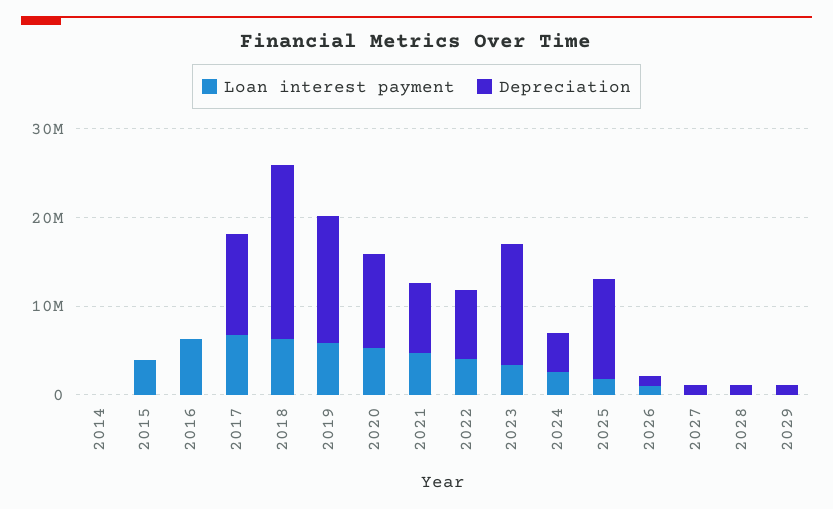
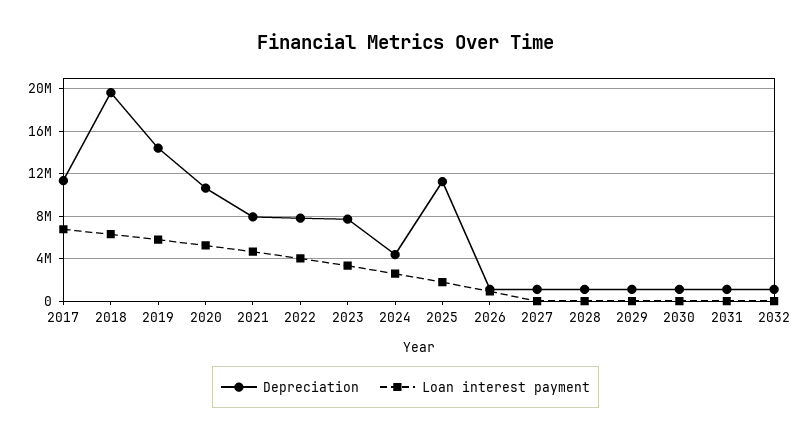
Loan interest payment, 2014: 0 -> none
Depreciation, 2014: 0 -> none
Loan interest payment, 2015: 4000000 -> none
Depreciation, 2015: 0 -> none
Loan interest payment, 2016: 6000000 -> none
Depreciation, 2016: 0 -> none
Depreciation, 2023: 14000000 -> 8000000
Depreciation, 2030: none -> 1000000
Loan interest payment, 2030: none -> 0
Depreciation, 2031: none -> 1000000
Loan interest payment, 2031: none -> 0
Depreciation, 2032: none -> 1000000
Loan interest payment, 2032: none -> 0

